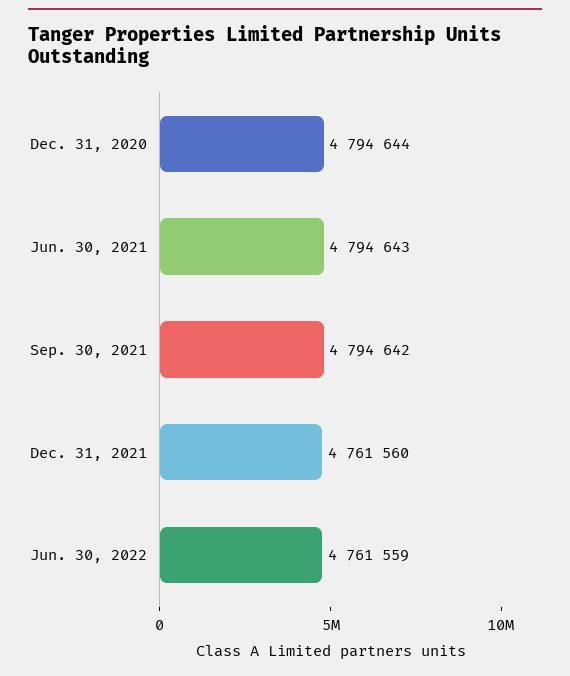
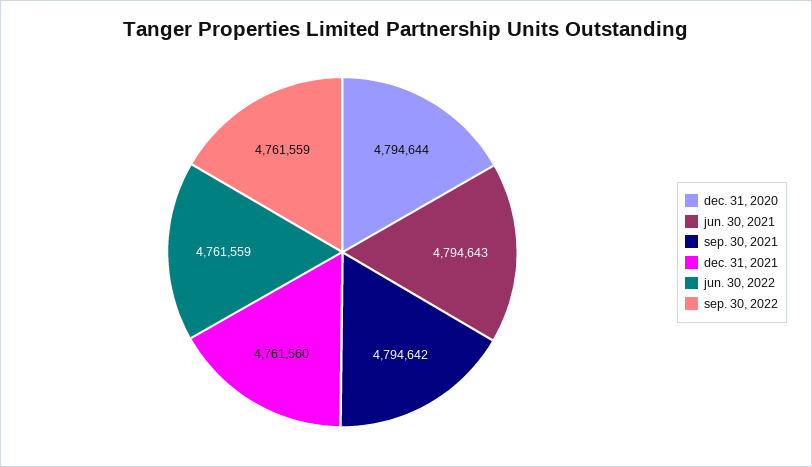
sep. 30, 2022: none -> 4761559

